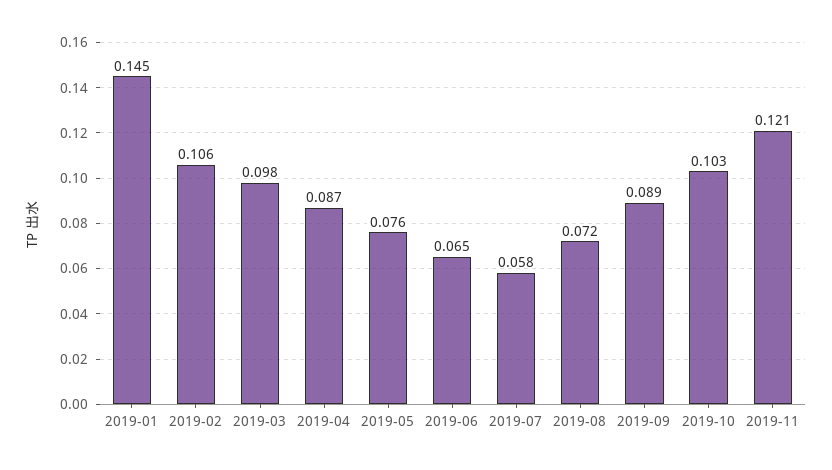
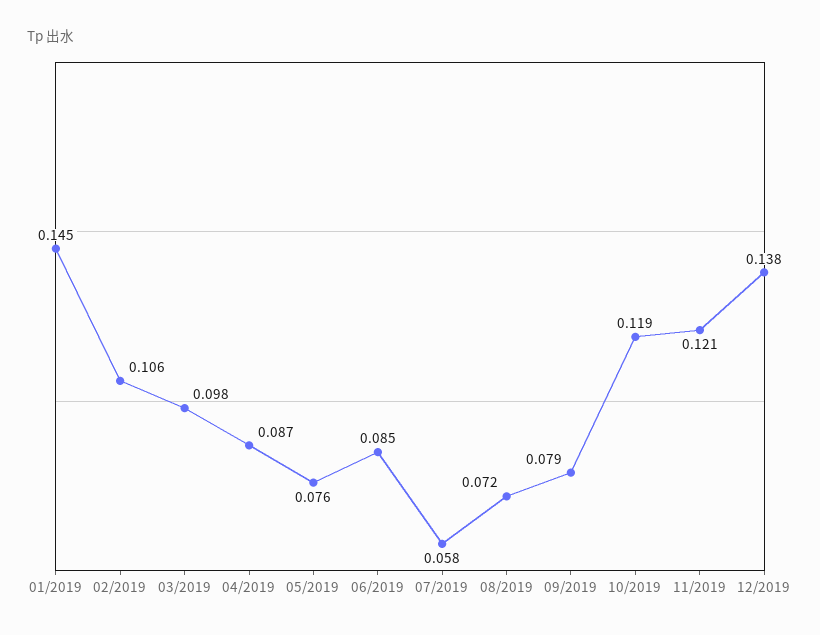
2019-06: 0.065 -> 0.085
2019-09: 0.089 -> 0.079
2019-10: 0.103 -> 0.119
12/2019: none -> 0.138

